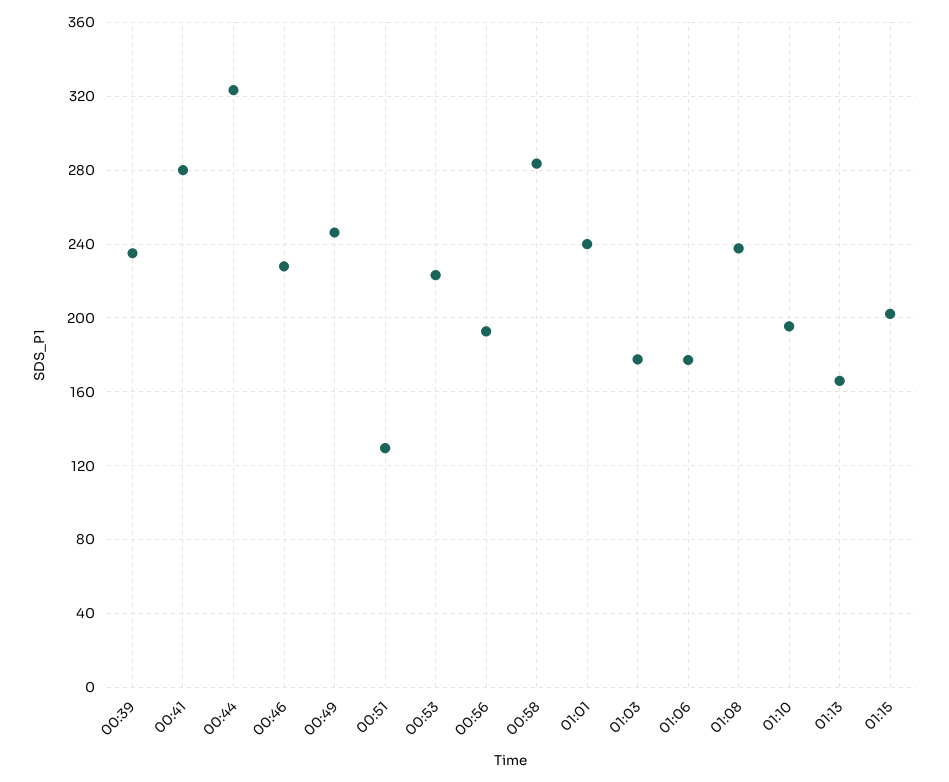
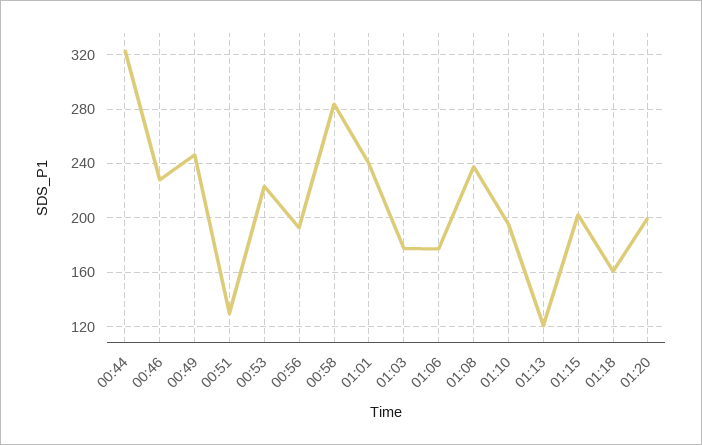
00:39: 235 -> none
00:41: 280 -> none
01:13: 165 -> 120
01:18: none -> 160
01:20: none -> 200

